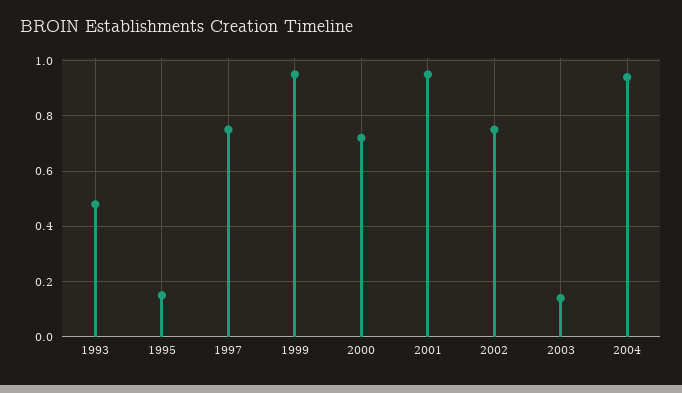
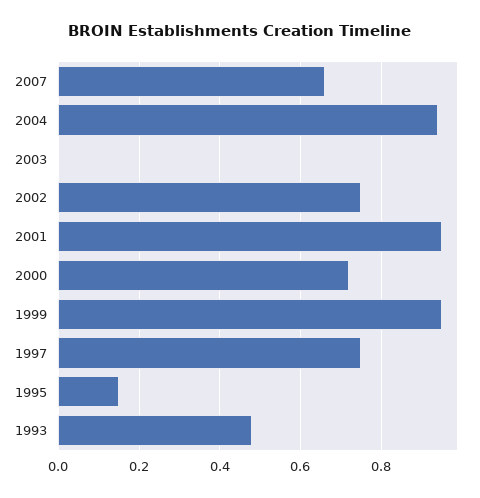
2003: 0.15 -> 0
2007: none -> 0.65

